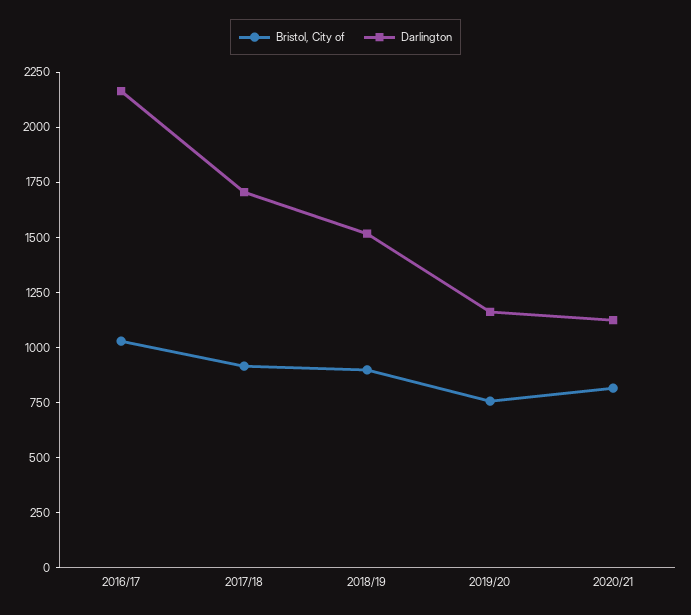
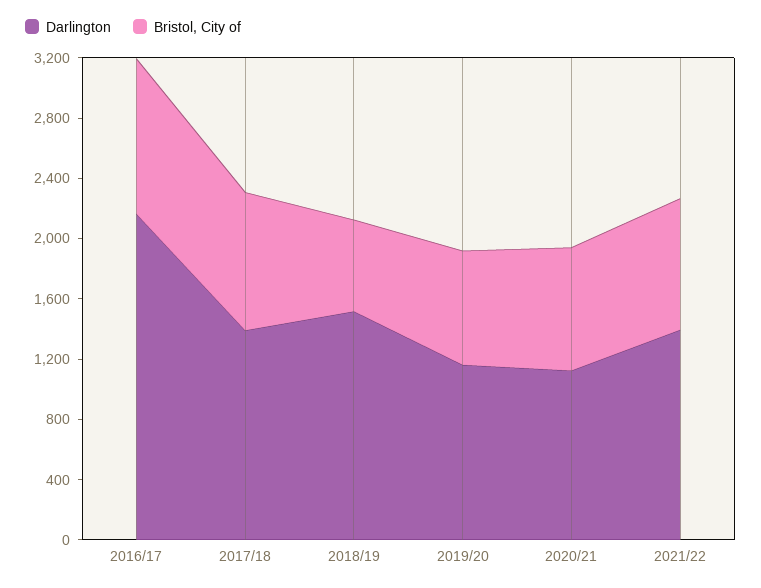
Darlington, 2017/18: 1700 -> 1400
Bristol, City of, 2018/19: 900 -> 600
Darlington, 2021/22: none -> 1400
Bristol, City of, 2021/22: none -> 900

